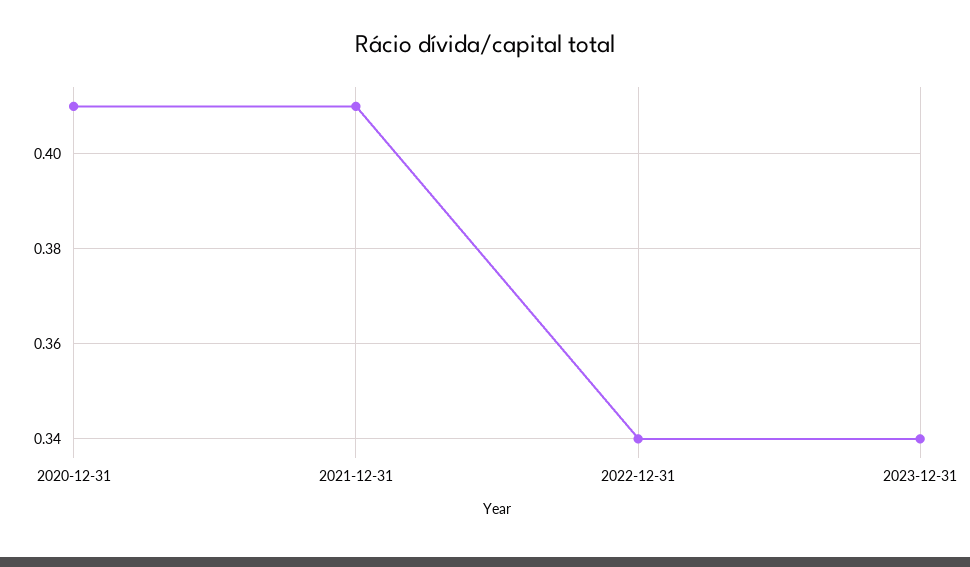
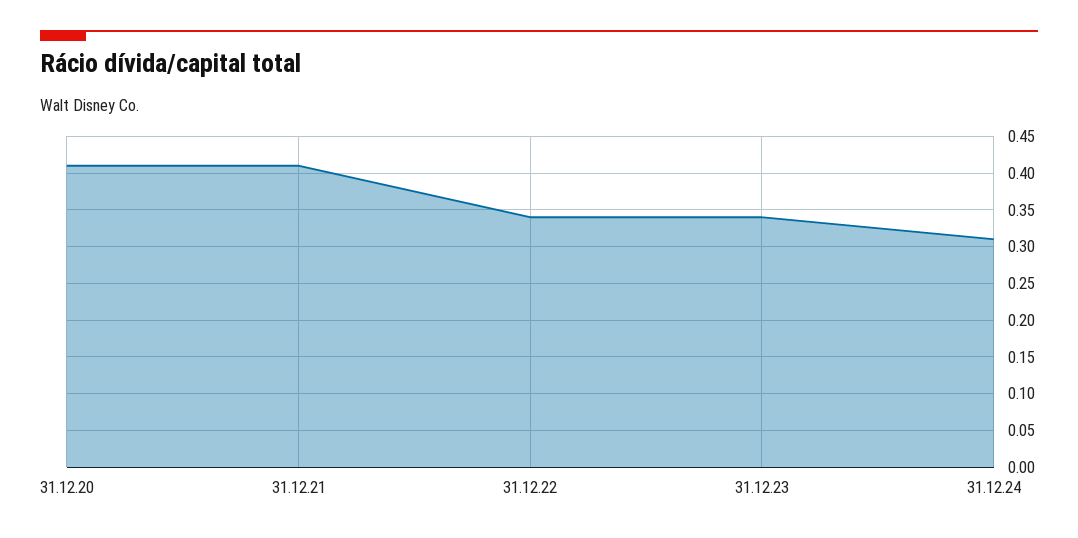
31.12.24: none -> 0.31

